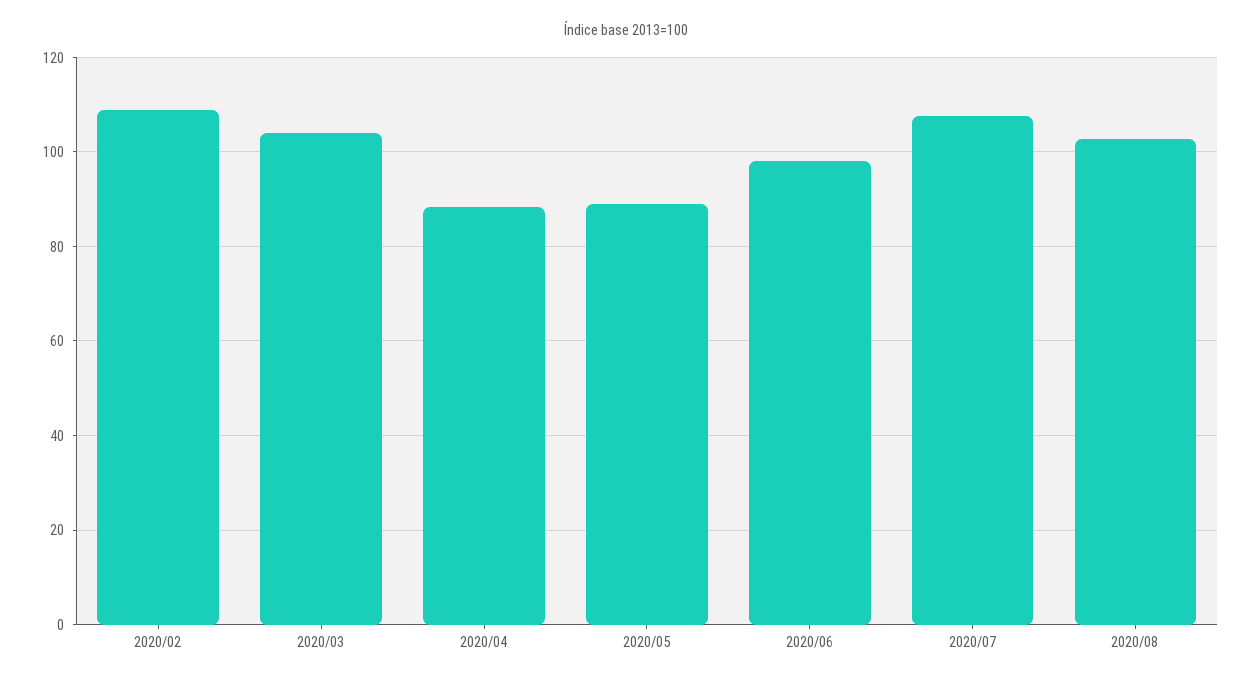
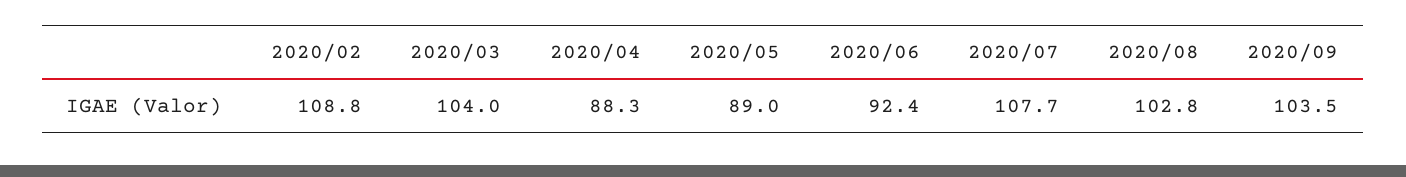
2020/06: 98 -> 92.4
2020/09: none -> 103.5

